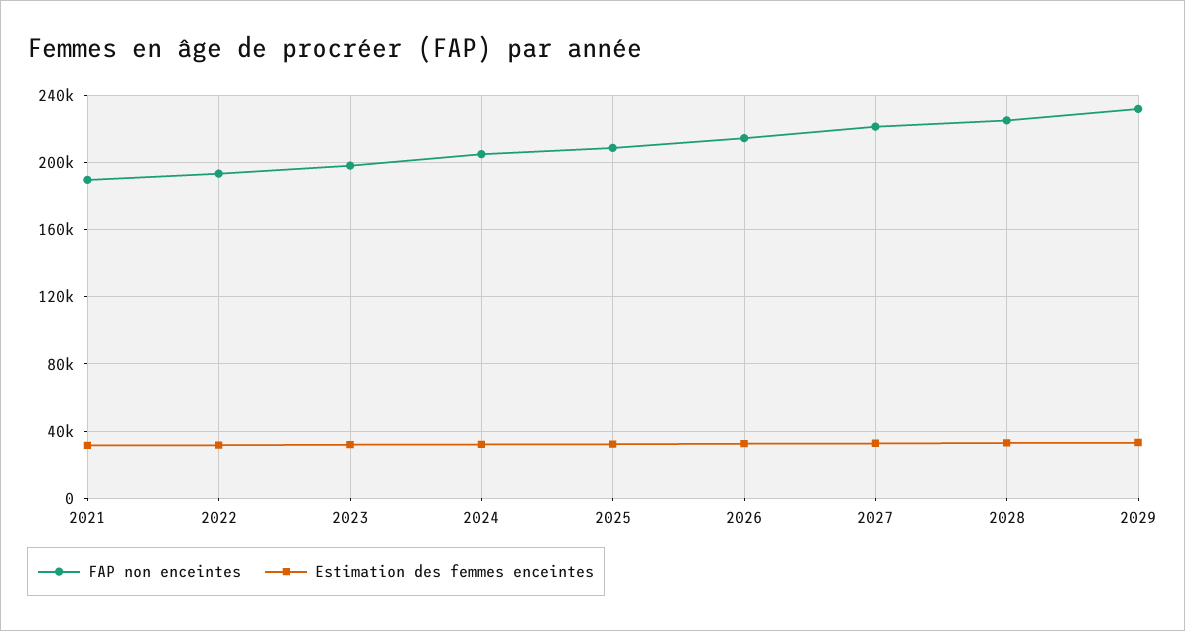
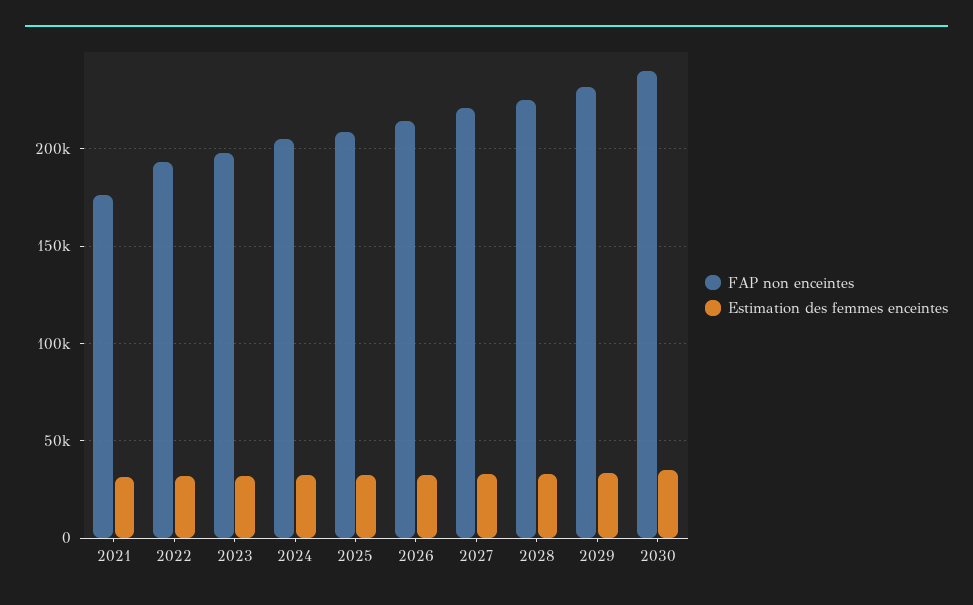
FAP non enceintes, 2021: 190000 -> 175000
FAP non enceintes, 2030: none -> 240000
Estimation des femmes enceintes, 2030: none -> 35000

